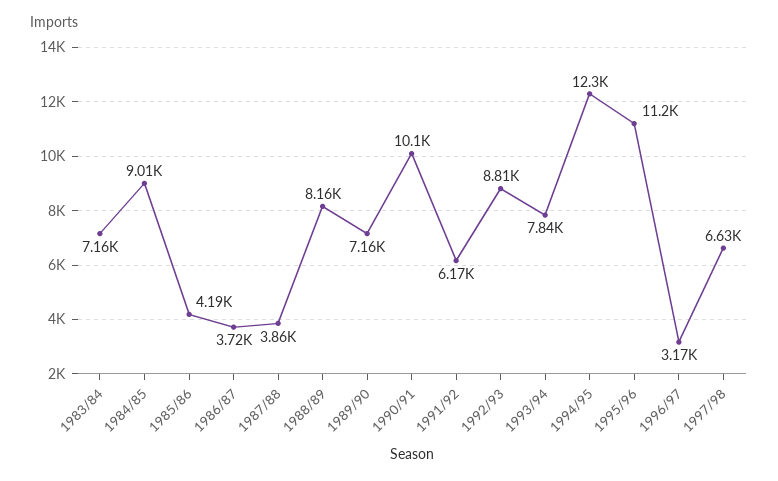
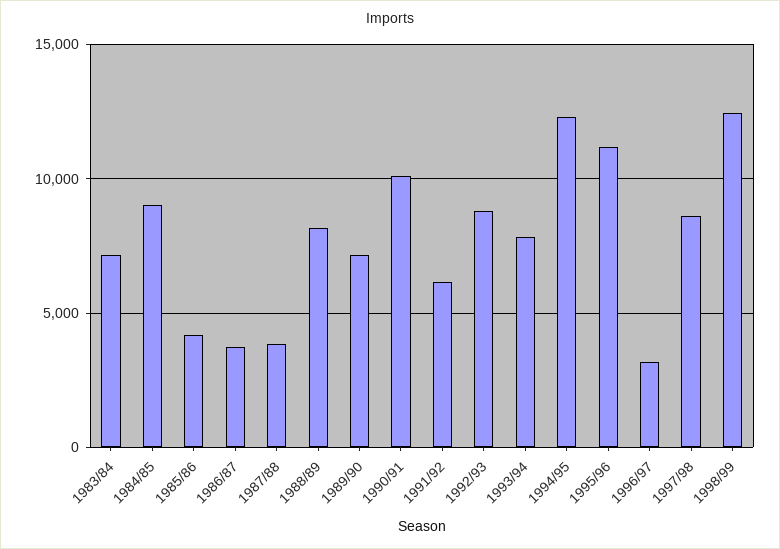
1997/98: 6630 -> 8500
1998/99: none -> 12500

